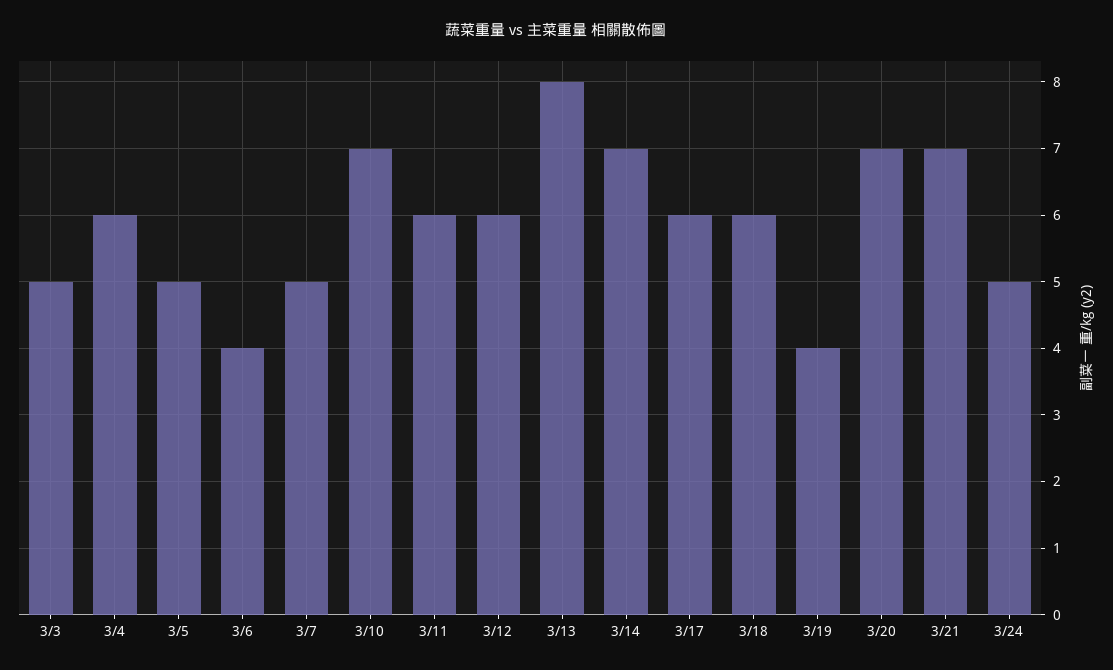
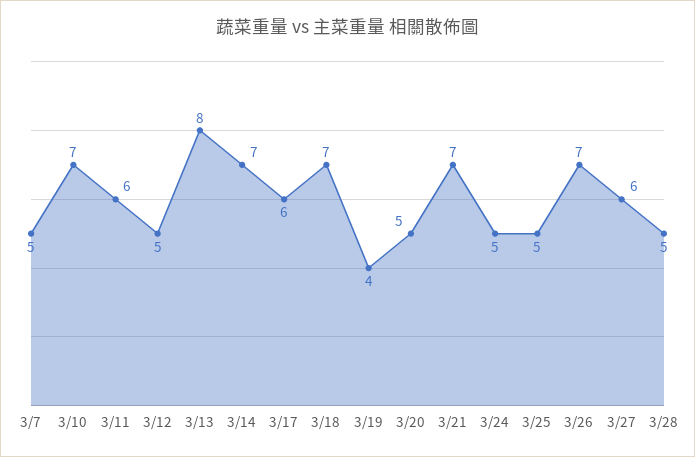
3/3: 5 -> none
3/4: 6 -> none
3/5: 5 -> none
3/6: 4 -> none
3/12: 6 -> 5
3/18: 6 -> 7
3/20: 7 -> 5
3/25: none -> 5
3/26: none -> 7
3/27: none -> 6
3/28: none -> 5

